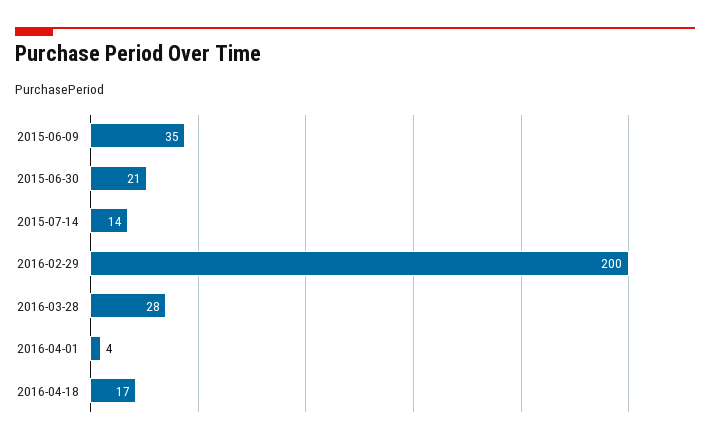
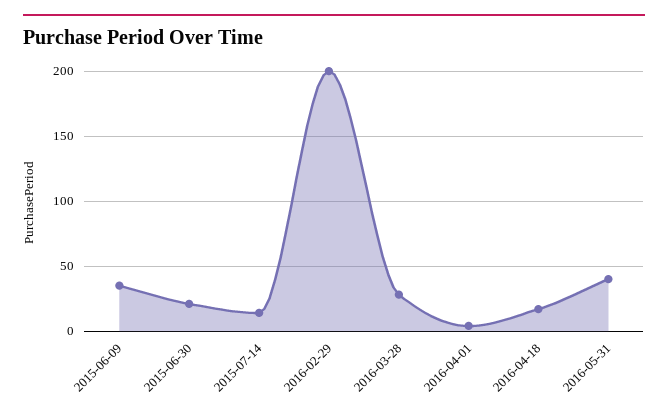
2016-05-31: none -> 40

